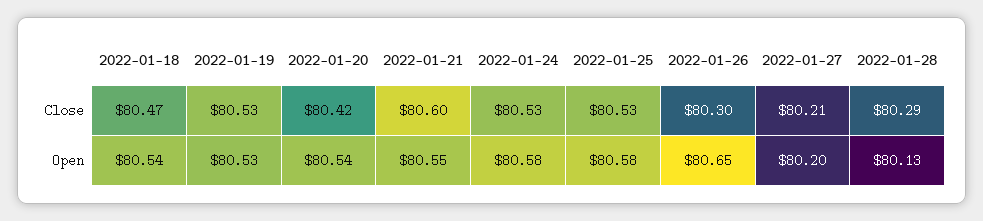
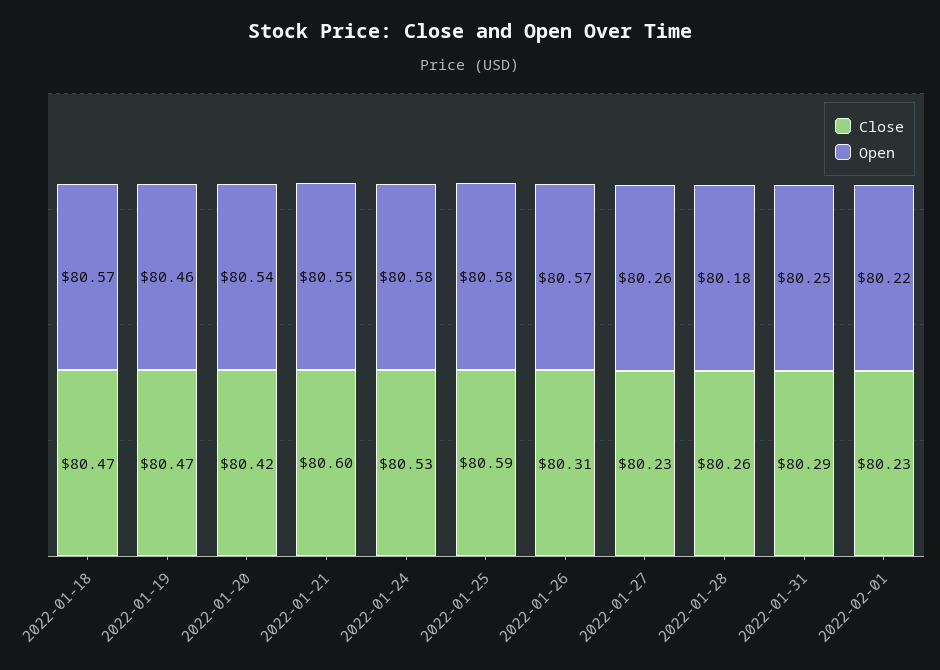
Close, 2022-01-19: 80.53 -> 80.47
Close, 2022-01-25: 80.53 -> 80.59
Close, 2022-01-26: 80.3 -> 80.31
Close, 2022-01-27: 80.21 -> 80.23
Close, 2022-01-28: 80.29 -> 80.26
Open, 2022-01-18: 80.54 -> 80.57
Open, 2022-01-19: 80.53 -> 80.46
Open, 2022-01-26: 80.65 -> 80.57
Open, 2022-01-27: 80.2 -> 80.26
Open, 2022-01-28: 80.13 -> 80.18
Close, 2022-01-31: none -> 80.29
Open, 2022-01-31: none -> 80.25
Close, 2022-02-01: none -> 80.23
Open, 2022-02-01: none -> 80.22

